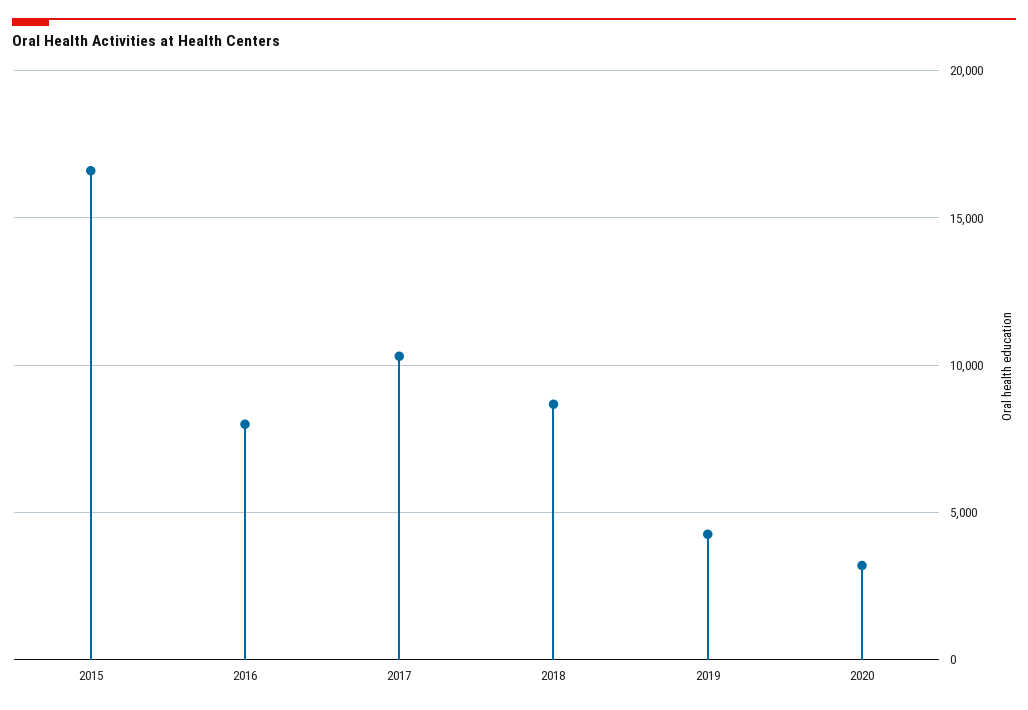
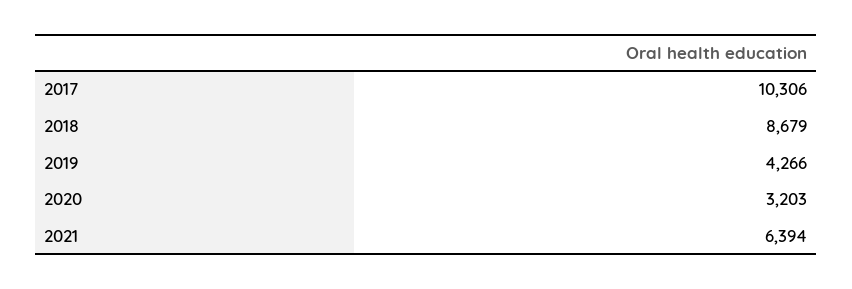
2015: 16500 -> none
2016: 8000 -> none
2021: none -> 6394

